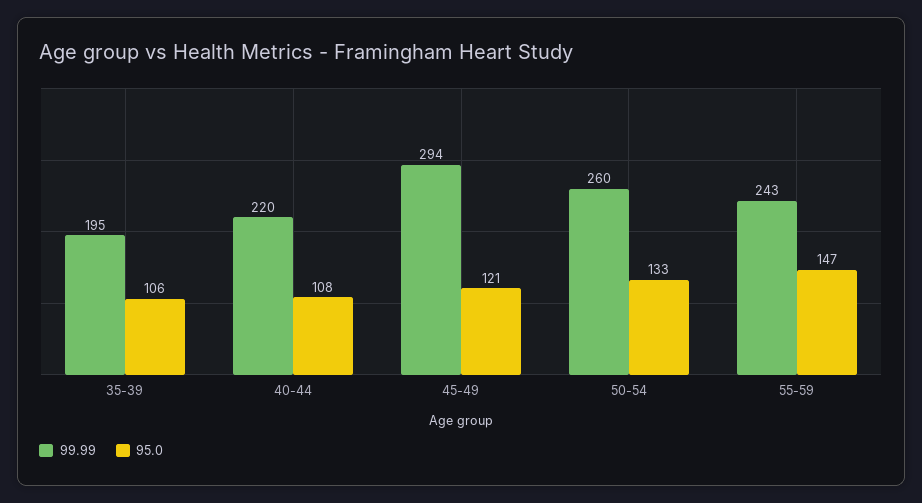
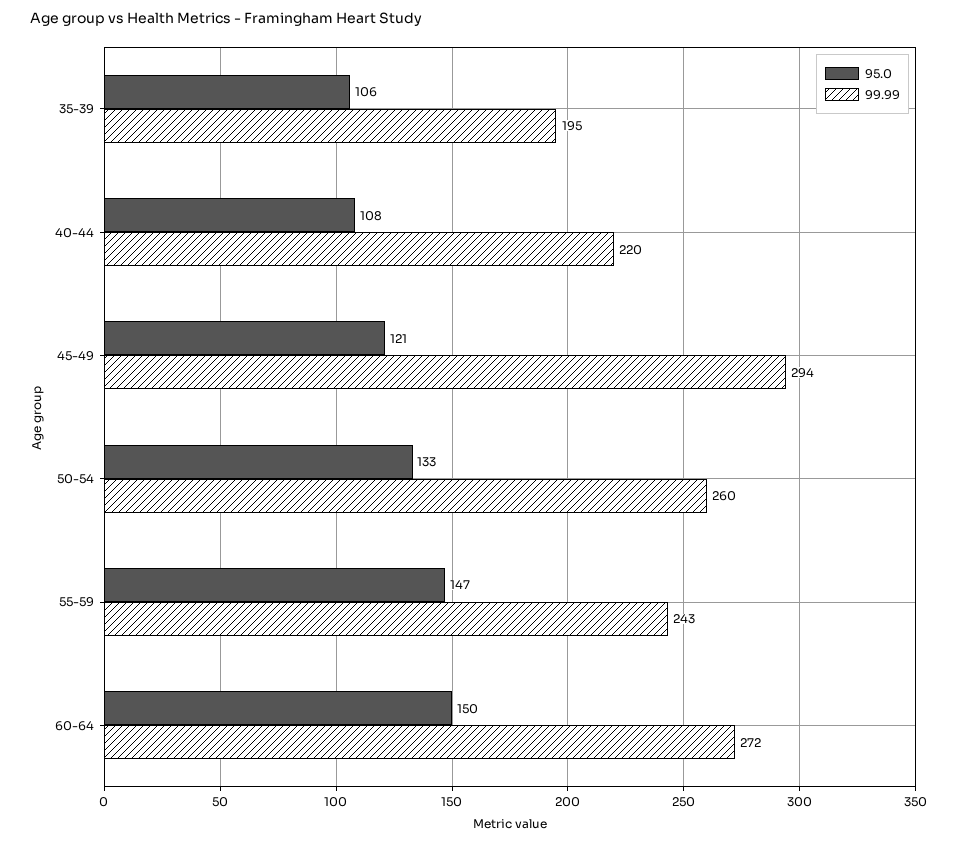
95.0, 60-64: none -> 150
99.99, 60-64: none -> 272

